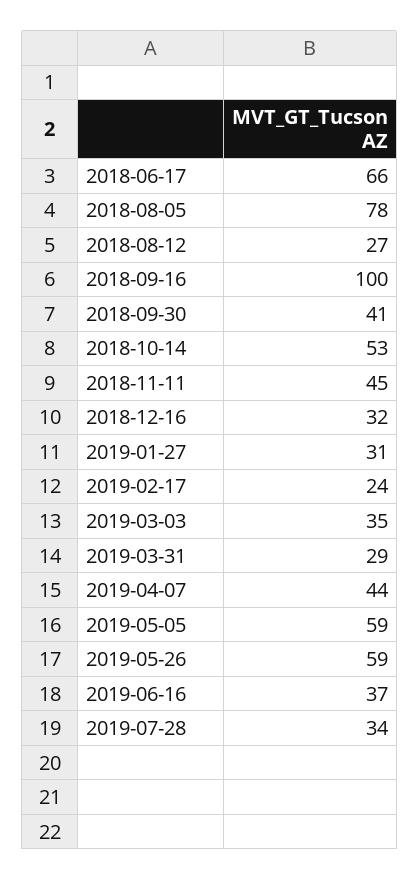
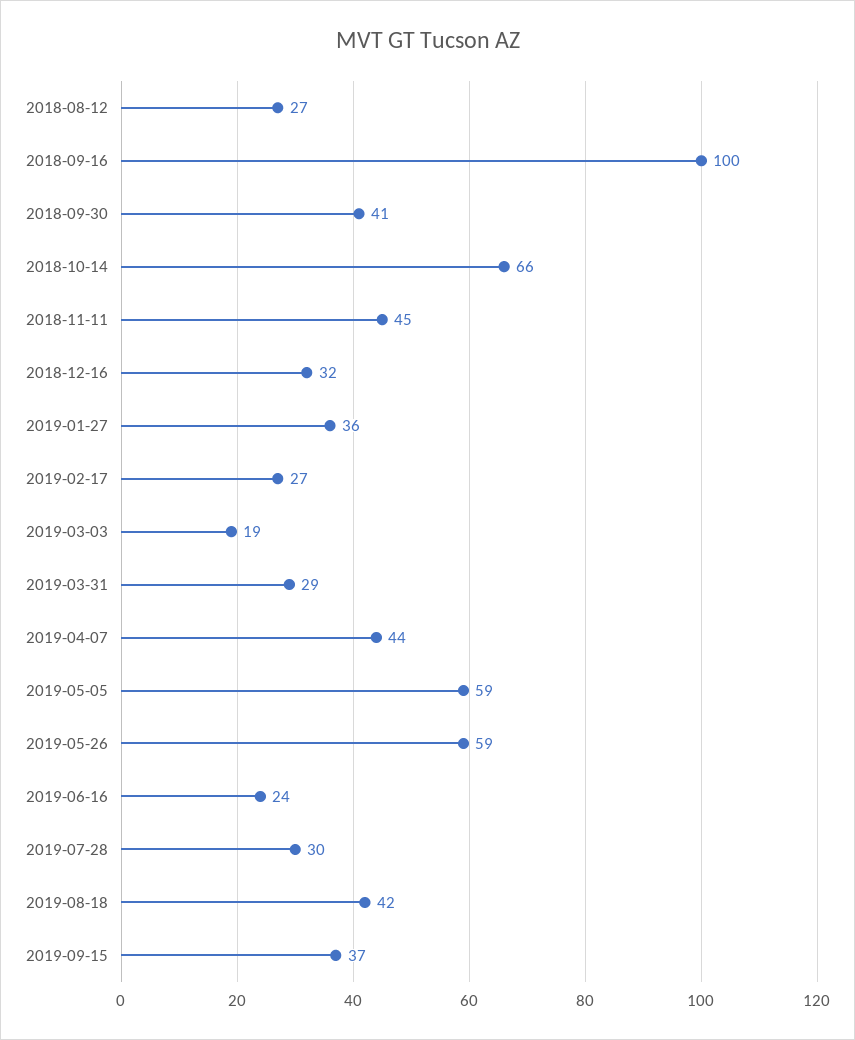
2018-06-17: 66 -> none
2018-08-05: 78 -> none
2018-10-14: 53 -> 66
2019-01-27: 31 -> 36
2019-02-17: 24 -> 27
2019-03-03: 35 -> 19
2019-06-16: 37 -> 24
2019-07-28: 34 -> 30
2019-08-18: none -> 42
2019-09-15: none -> 37

